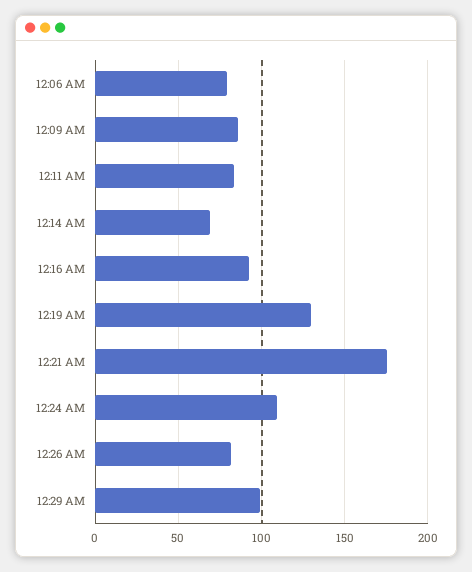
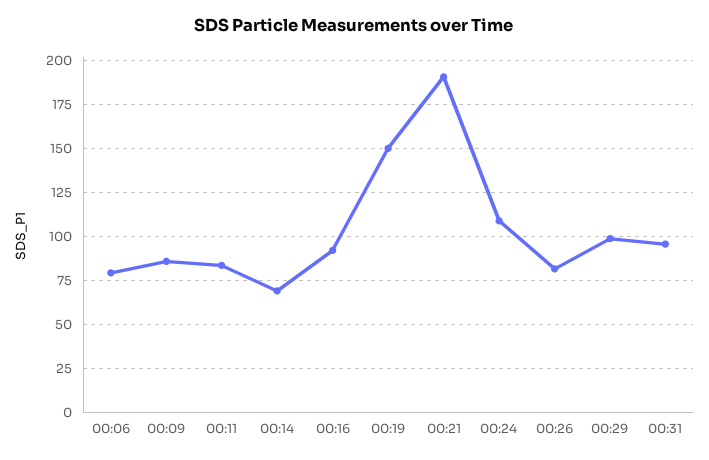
12:19 AM: 130 -> 150
12:21 AM: 175 -> 190
00:31: none -> 95

